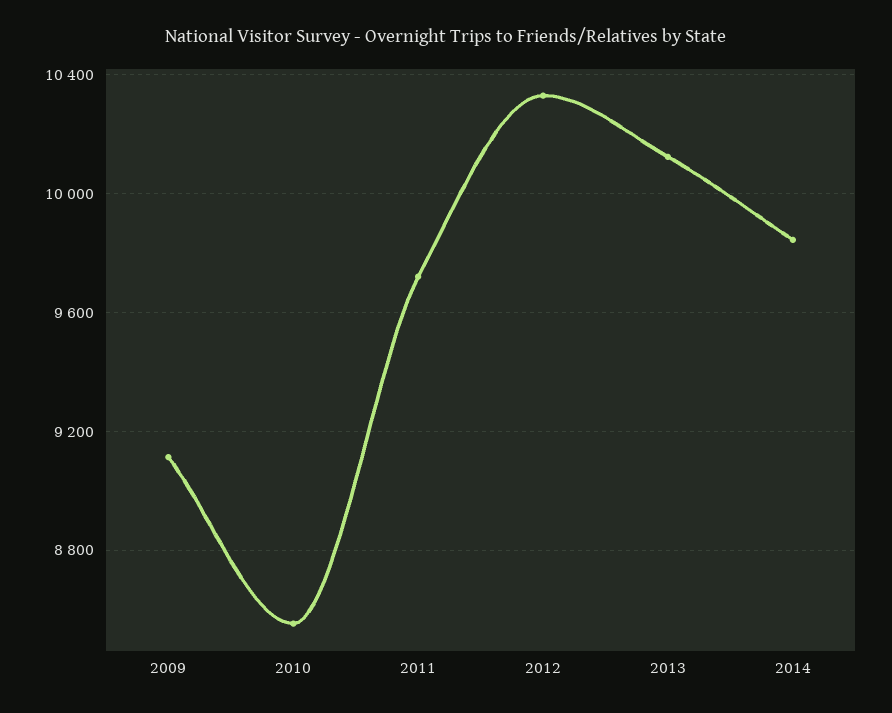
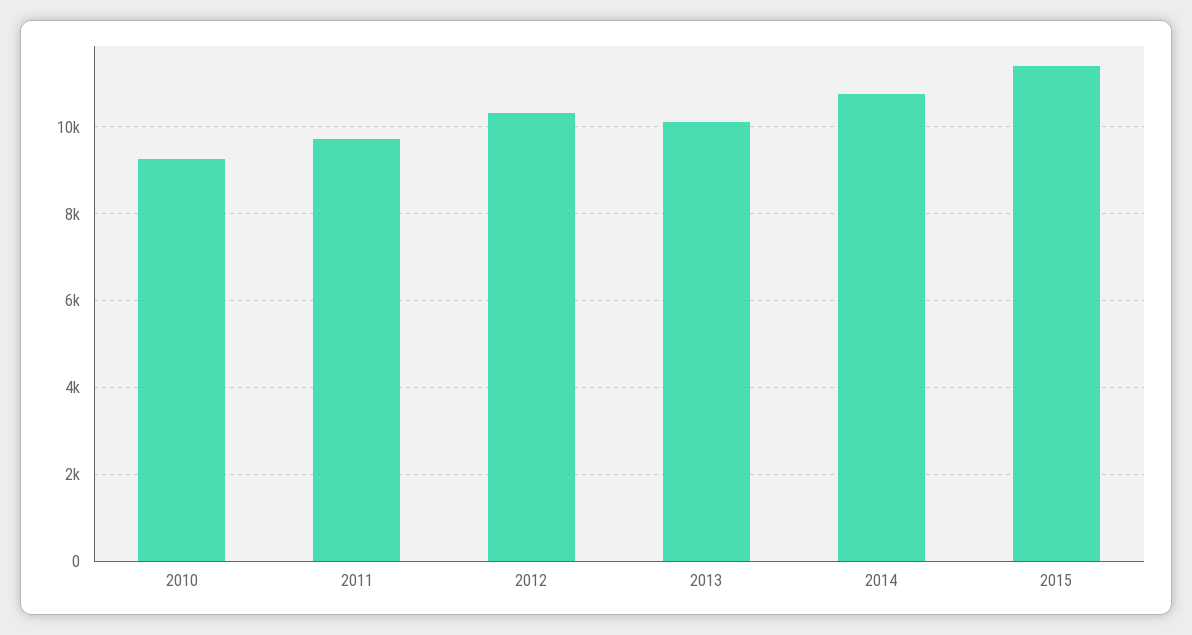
2009: 9100 -> none
2010: 8550 -> 9200
2014: 9850 -> 10800
2015: none -> 11400

